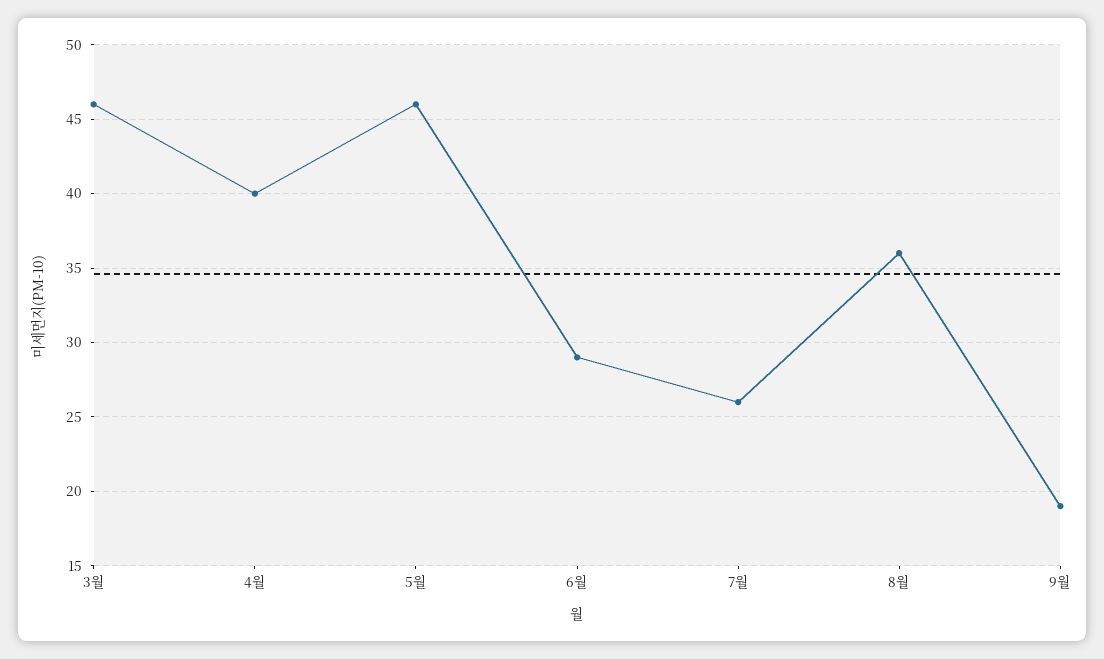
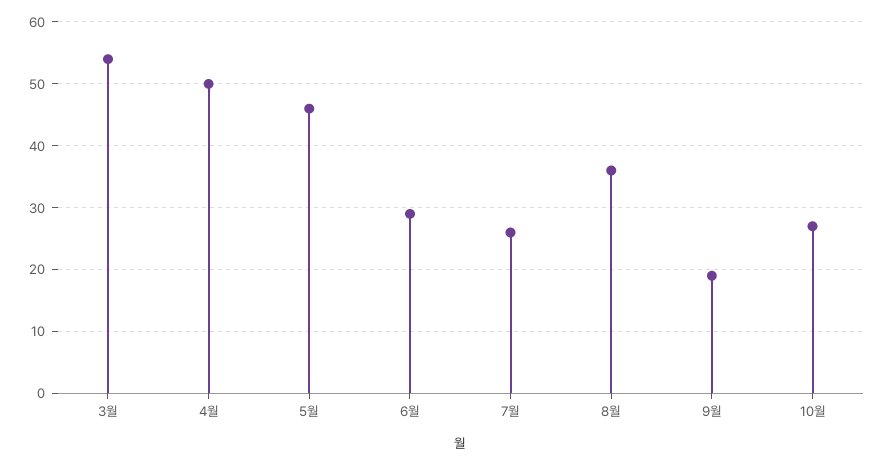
3월: 46 -> 54
4월: 40 -> 50
10월: none -> 27

